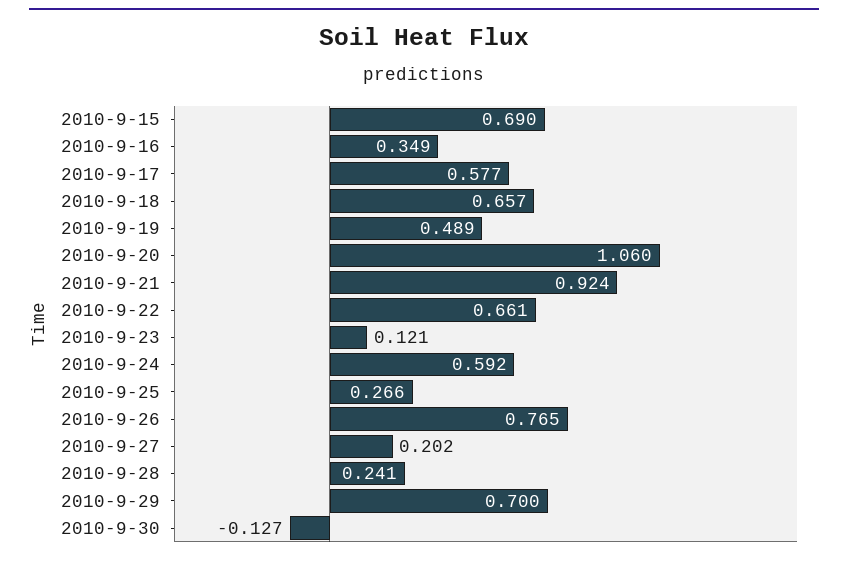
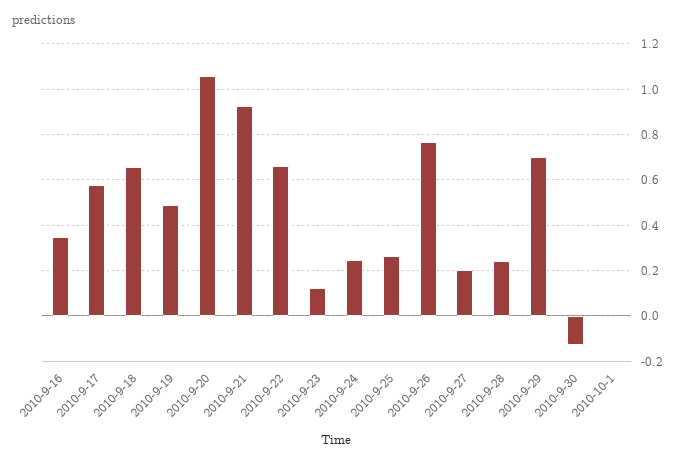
2010-9-15: 0.69 -> none
2010-9-24: 0.592 -> 0.25
2010-10-1: none -> 0

